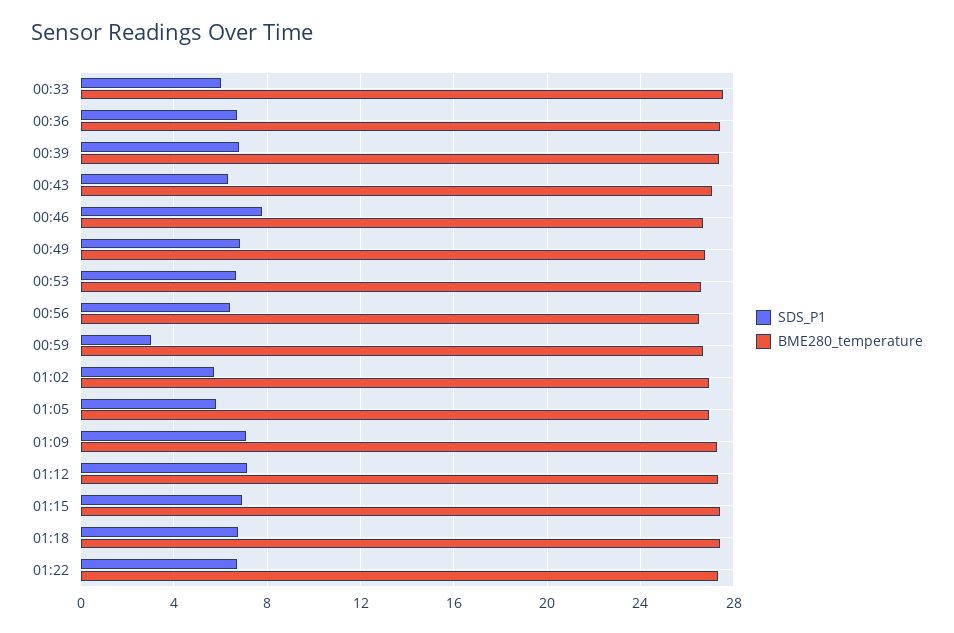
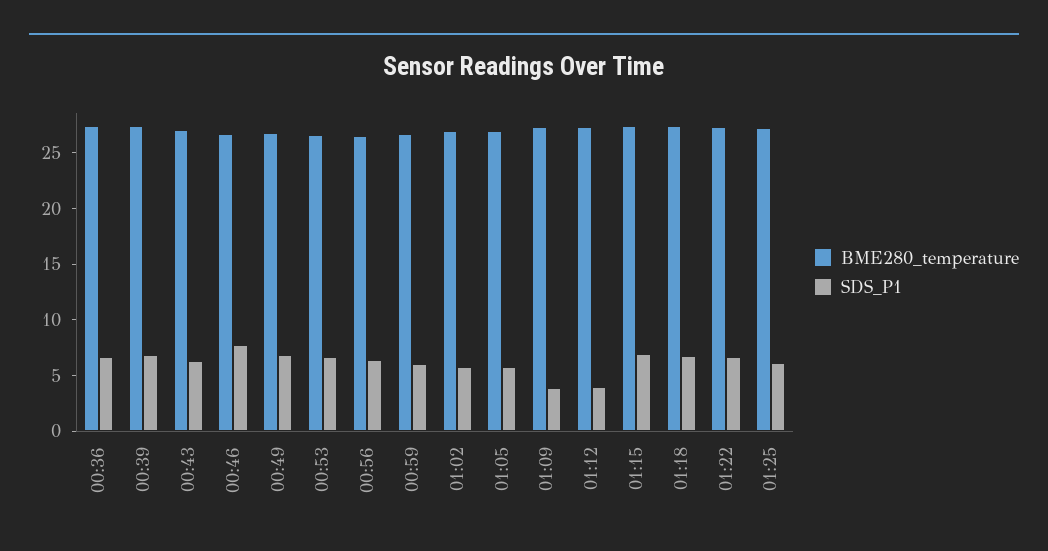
SDS_P1, 00:33: 6 -> none
BME280_temperature, 00:33: 27.5 -> none
SDS_P1, 00:59: 3 -> 6
SDS_P1, 01:09: 7 -> 4
SDS_P1, 01:12: 7 -> 4
BME280_temperature, 01:25: none -> 27
SDS_P1, 01:25: none -> 6

